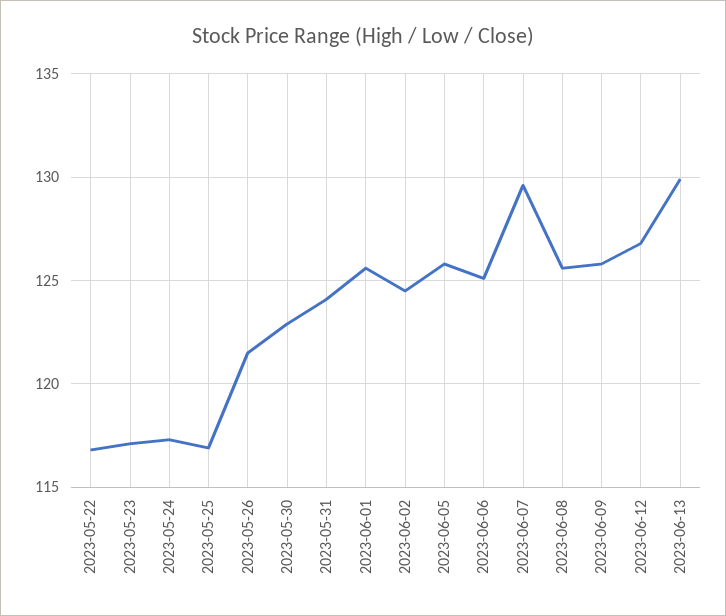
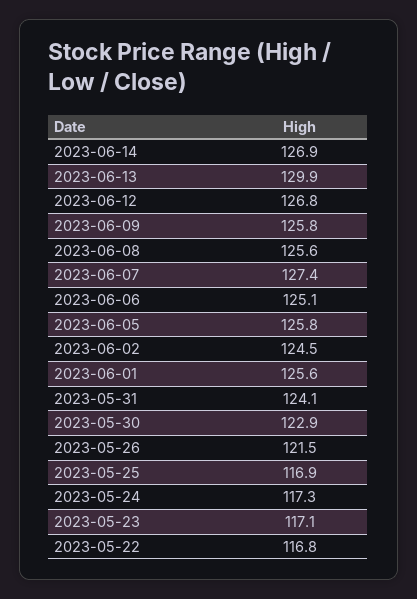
2023-06-07: 129.5 -> 127.4
2023-06-14: none -> 126.9

